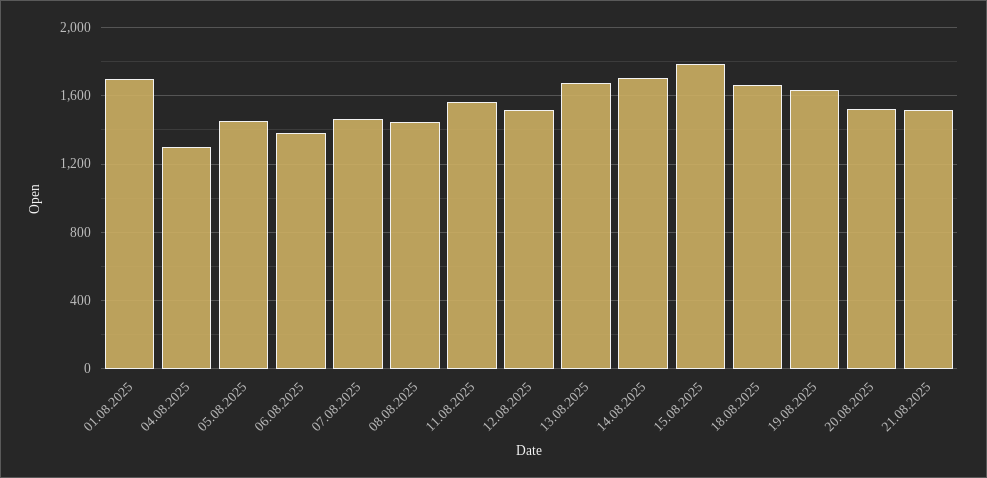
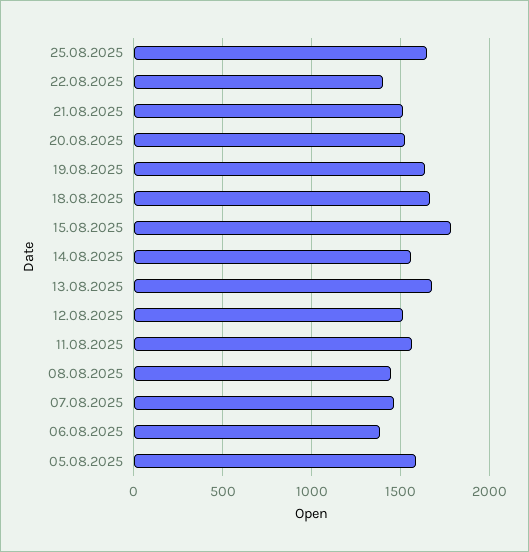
01.08.2025: 1700 -> none
04.08.2025: 1300 -> none
05.08.2025: 1450 -> 1600
14.08.2025: 1700 -> 1550
25.08.2025: none -> 1650
22.08.2025: none -> 1400

